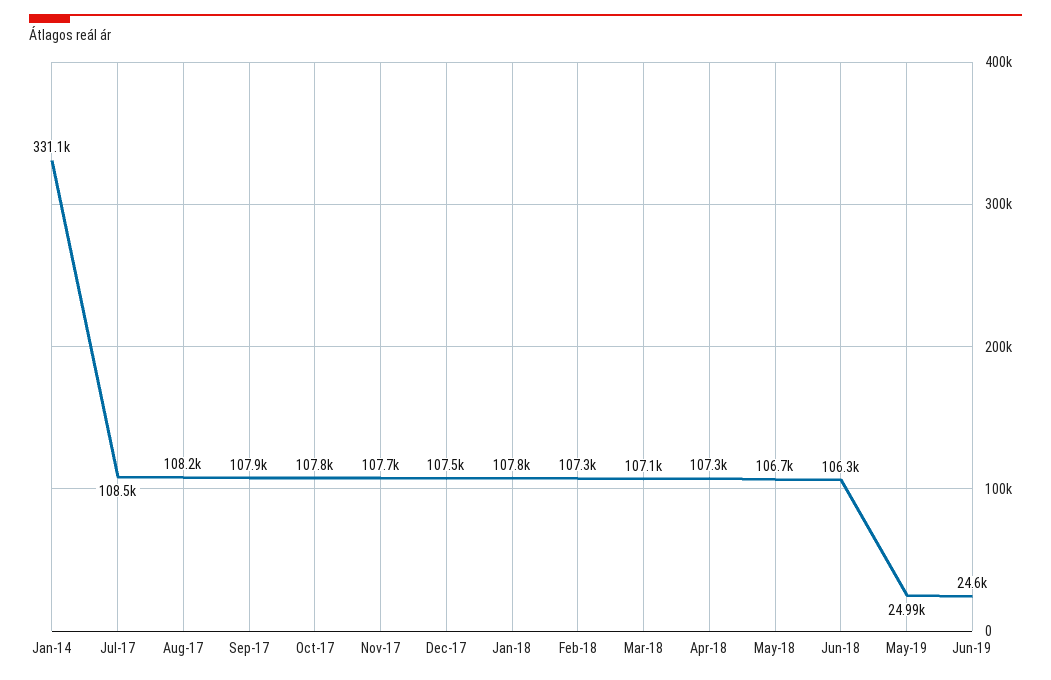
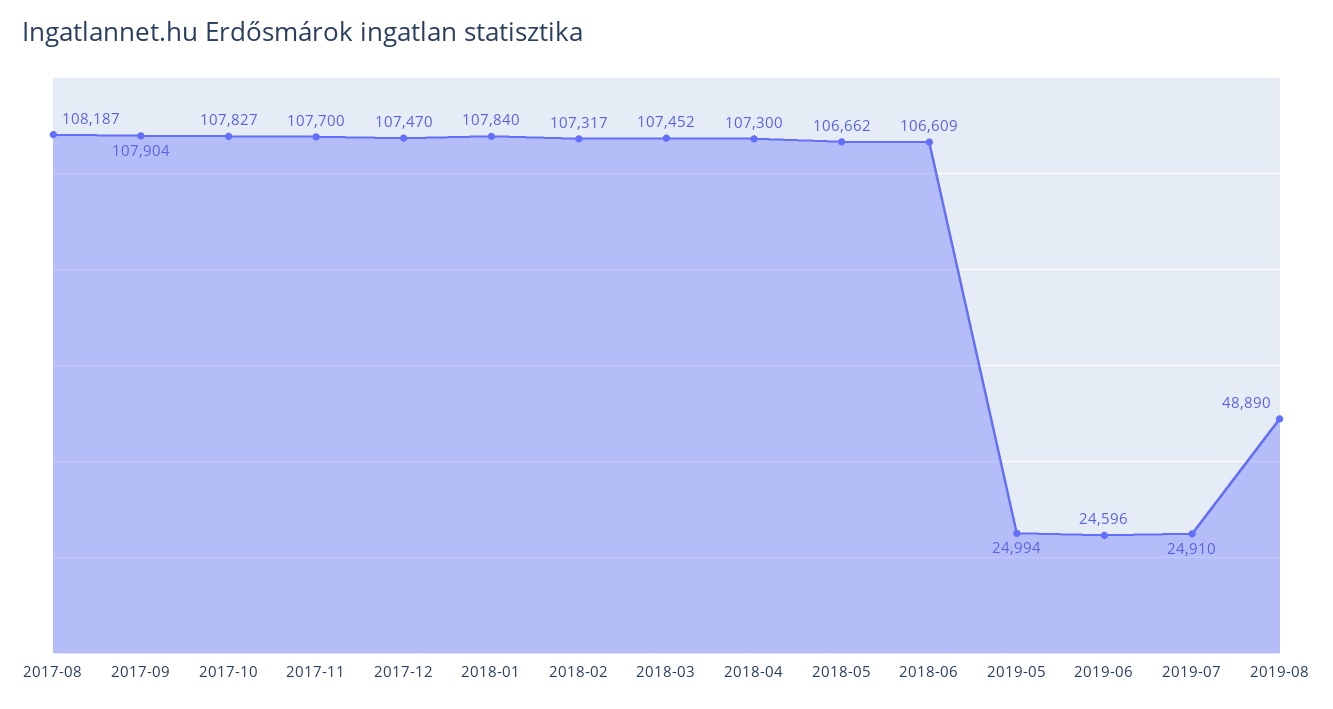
Jan-14: 331100 -> none
Jul-17: 108500 -> none
Mar-18: 107100 -> 107452
Jun-18: 106300 -> 106609
2019-07: none -> 24910
2019-08: none -> 48890

